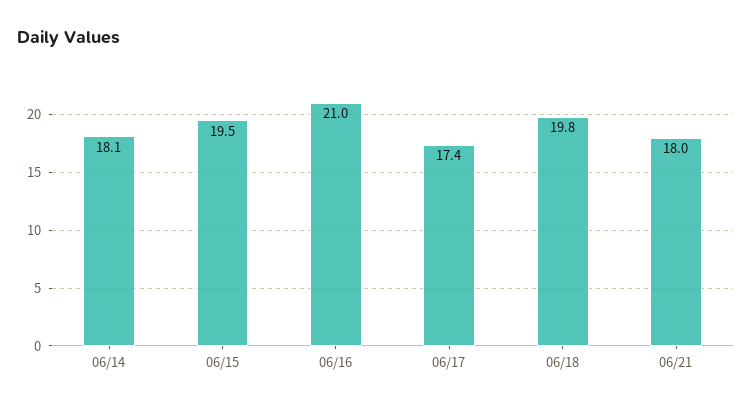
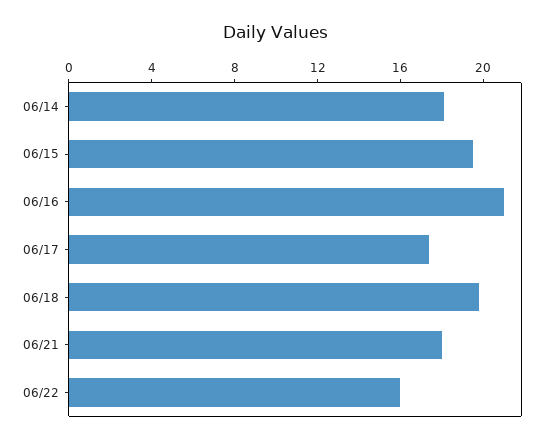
06/22: none -> 16

